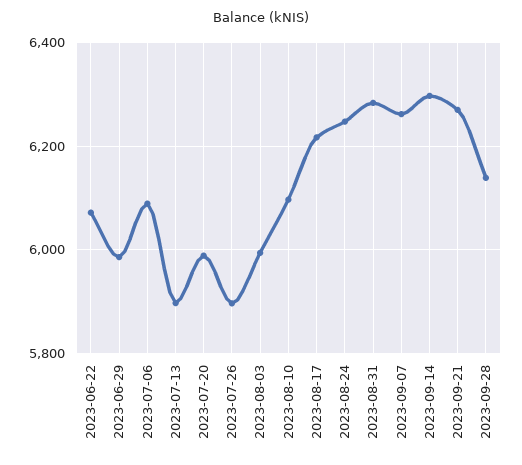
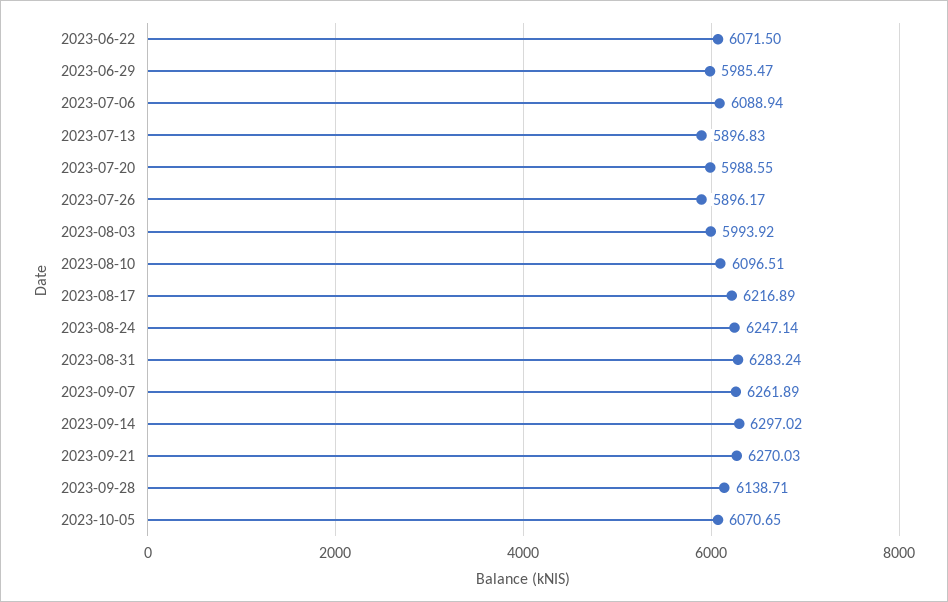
2023-10-05: none -> 6070.65

